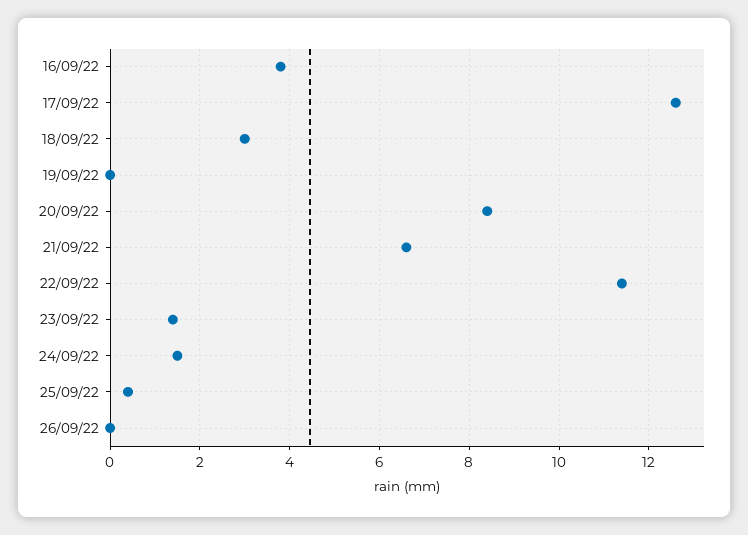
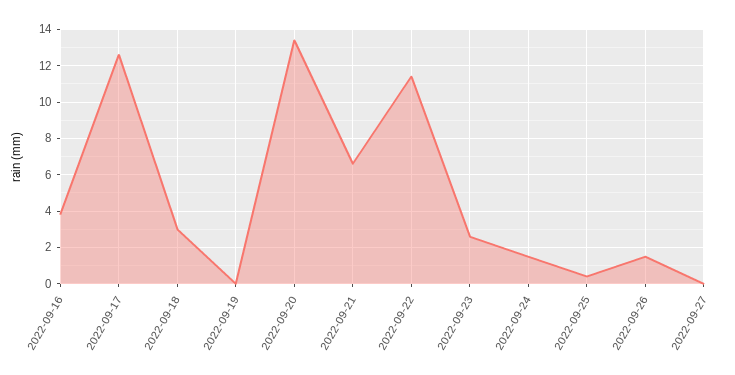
20/09/22: 8.5 -> 13.5
23/09/22: 1.5 -> 2.5
26/09/22: 0 -> 1.5
2022-09-27: none -> 0

